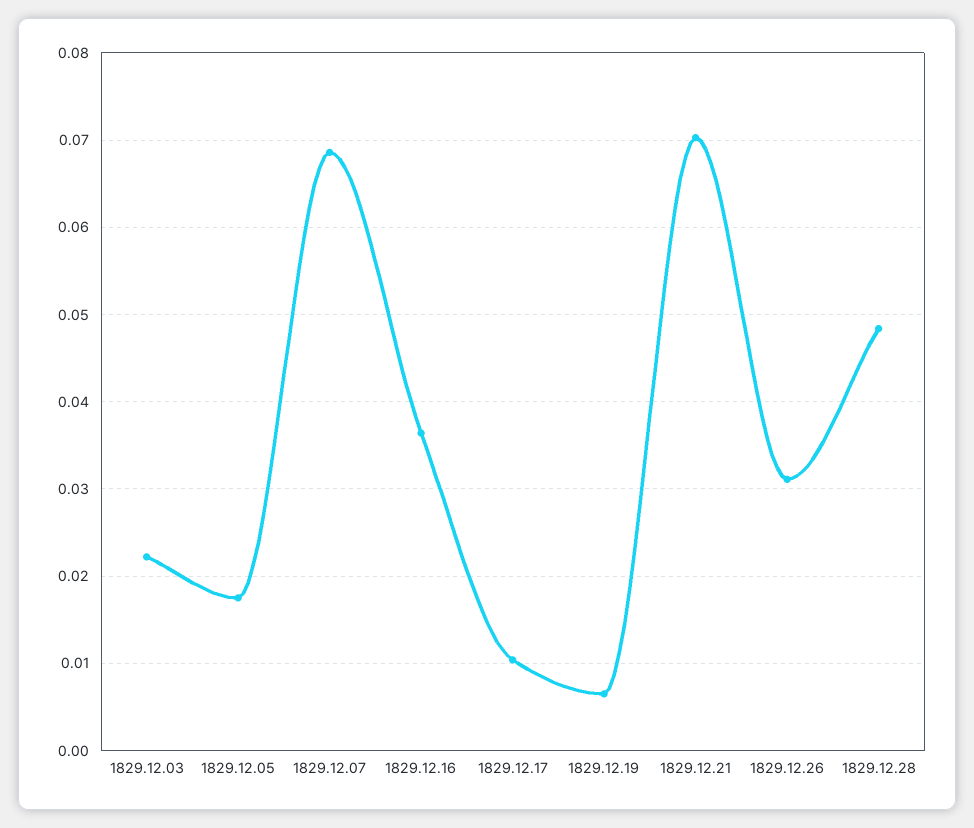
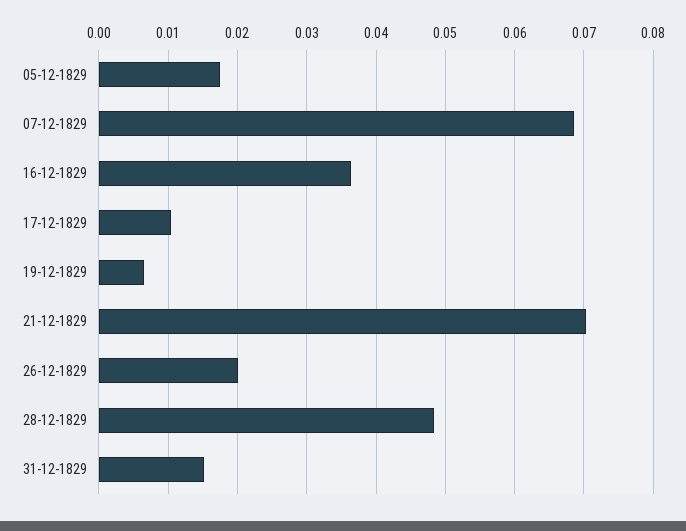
1829.12.03: 0.022 -> none
1829.12.26: 0.031 -> 0.02
31-12-1829: none -> 0.015

